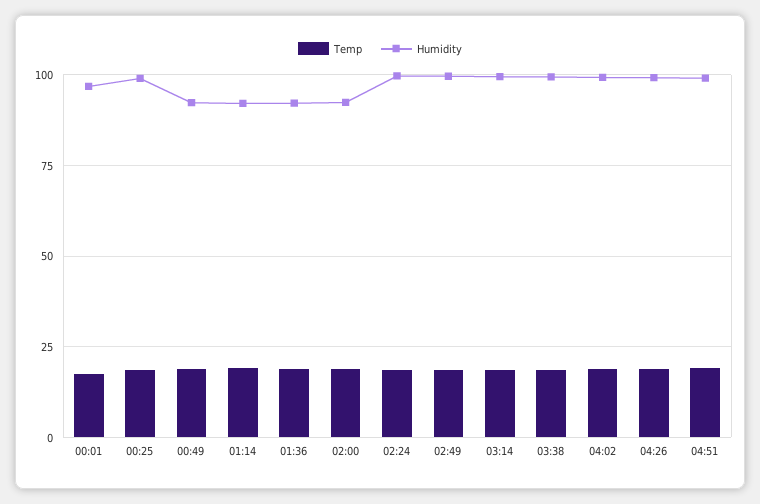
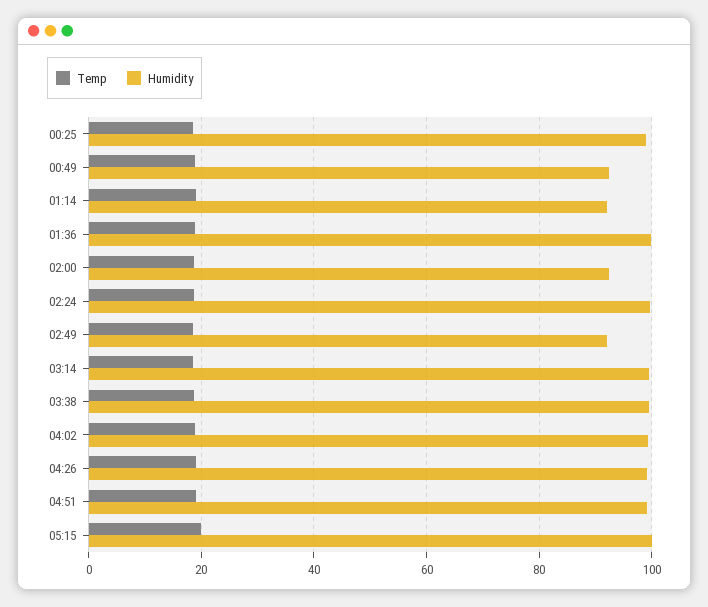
Temp, 00:01: 17.5 -> none
Humidity, 00:01: 97.5 -> none
Humidity, 01:36: 92.5 -> 100
Humidity, 02:49: 100 -> 92
Temp, 05:15: none -> 20
Humidity, 05:15: none -> 100

